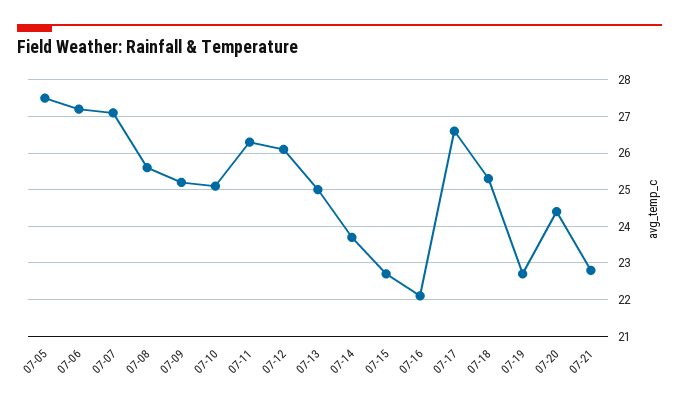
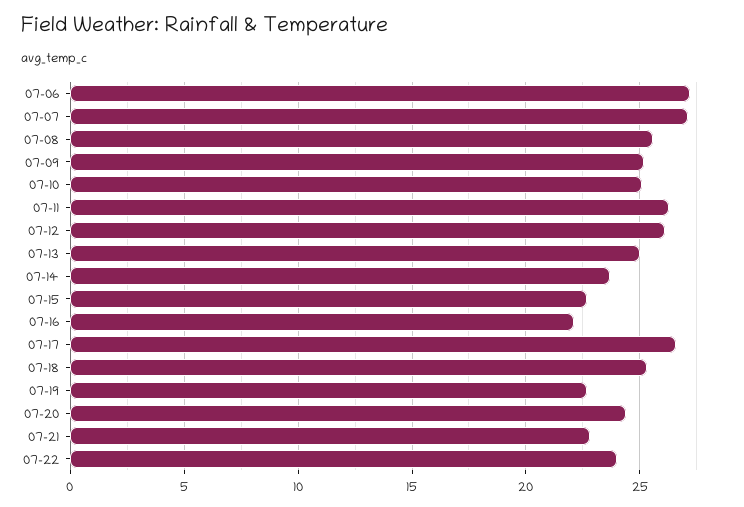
07-05: 27.5 -> none
07-22: none -> 24

